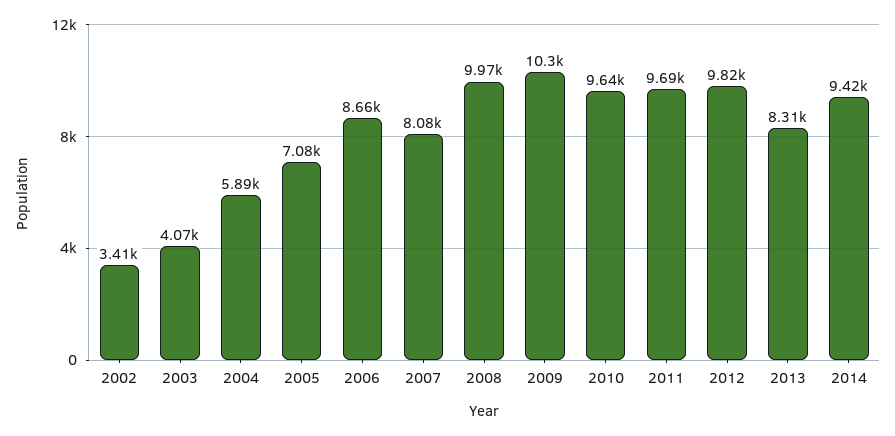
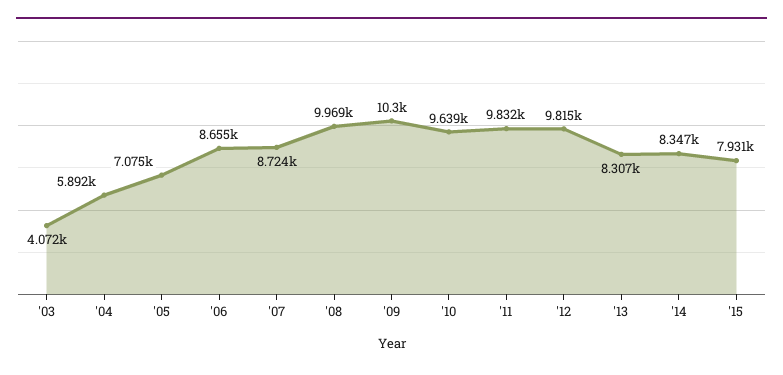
2002: 3410 -> none
2007: 8080 -> 8724
2011: 9690 -> 9832
2014: 9420 -> 8347
'15: none -> 7931

